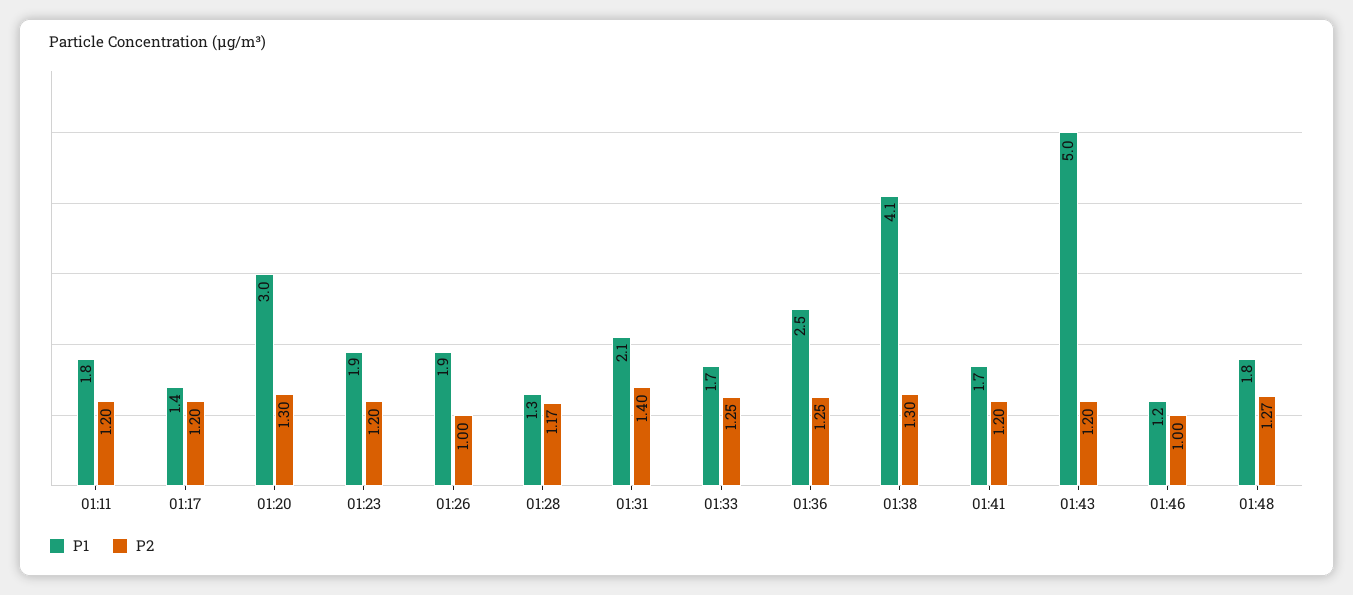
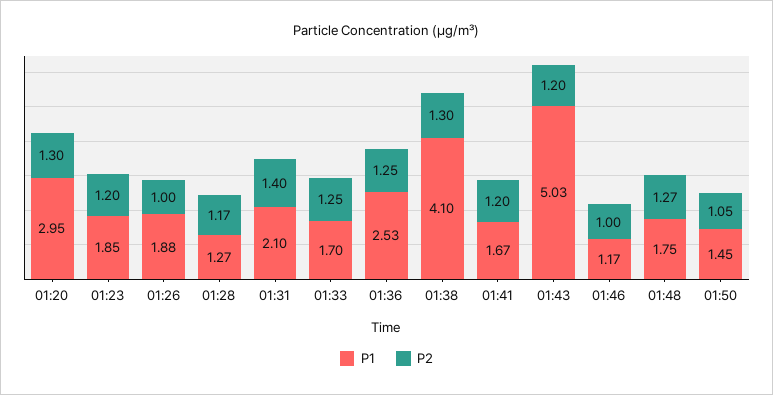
P1, 01:11: 1.8 -> none
P2, 01:11: 1.2 -> none
P1, 01:17: 1.4 -> none
P2, 01:17: 1.2 -> none
P1, 01:50: none -> 1.45
P2, 01:50: none -> 1.05

